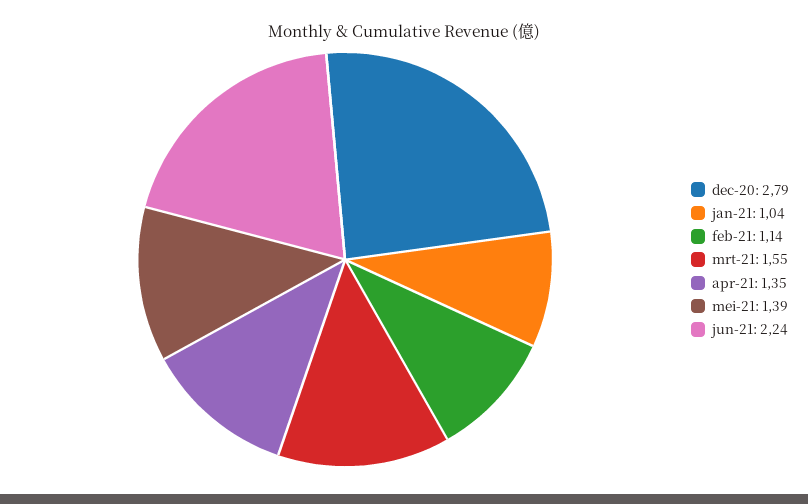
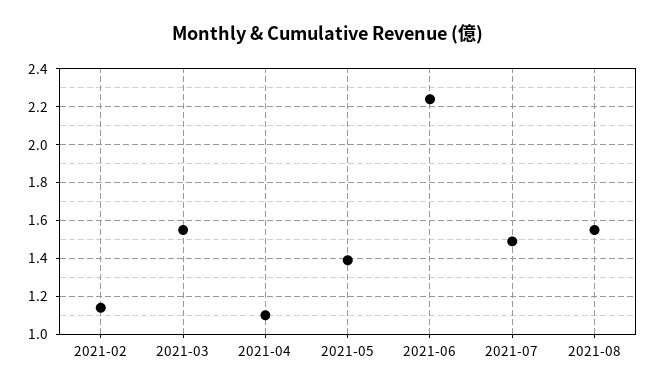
dec-20: 2.79 -> none
jan-21: 1.04 -> none
apr-21: 1.35 -> 1.1
2021-07: none -> 1.5
2021-08: none -> 1.55

